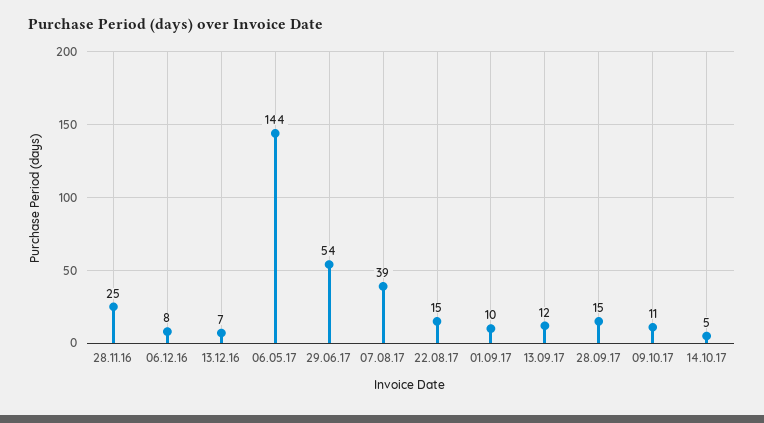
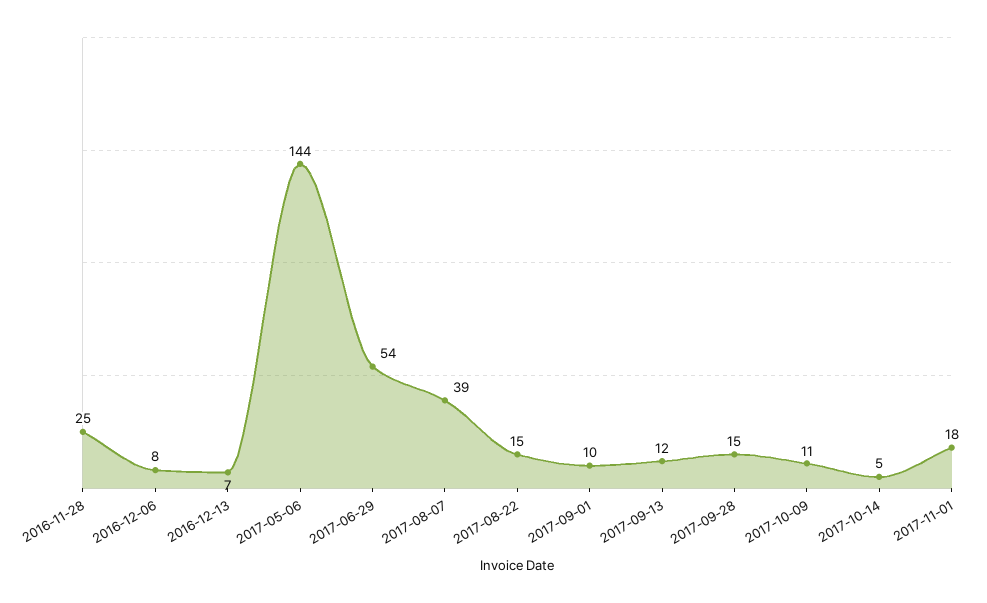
2017-11-01: none -> 18

